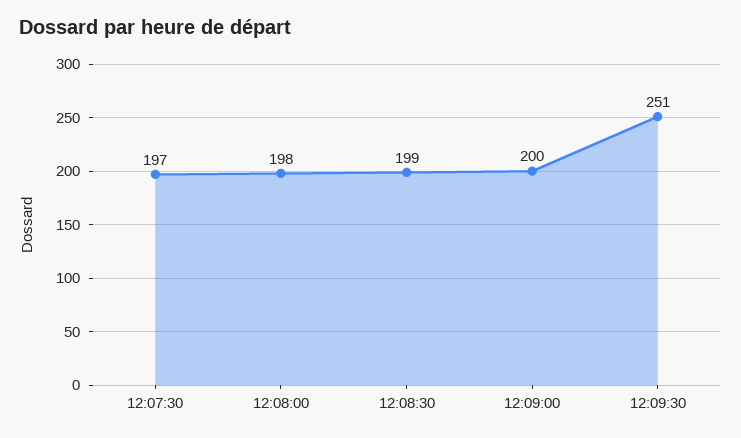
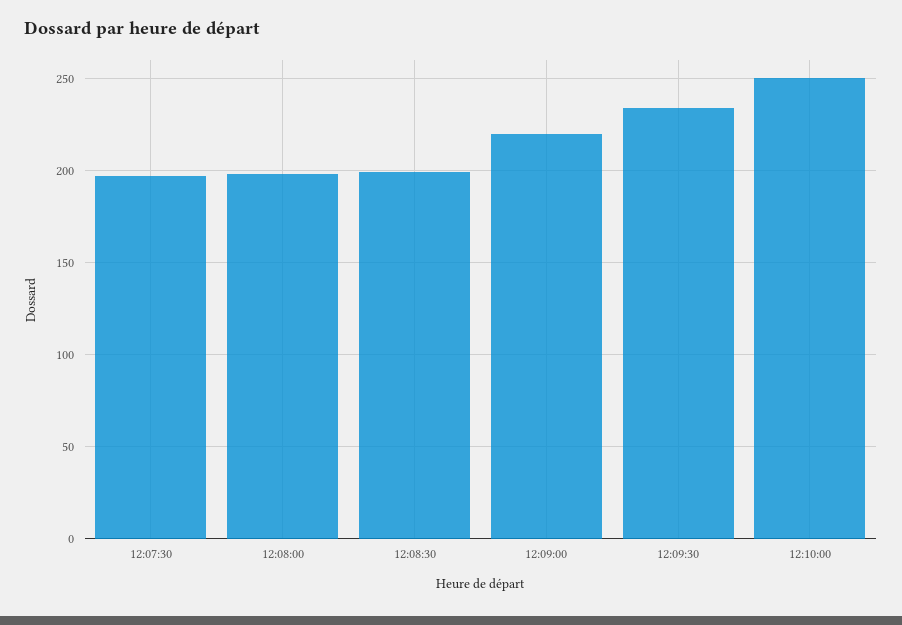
12:09:00: 200 -> 220
12:09:30: 251 -> 235
12:10:00: none -> 250

